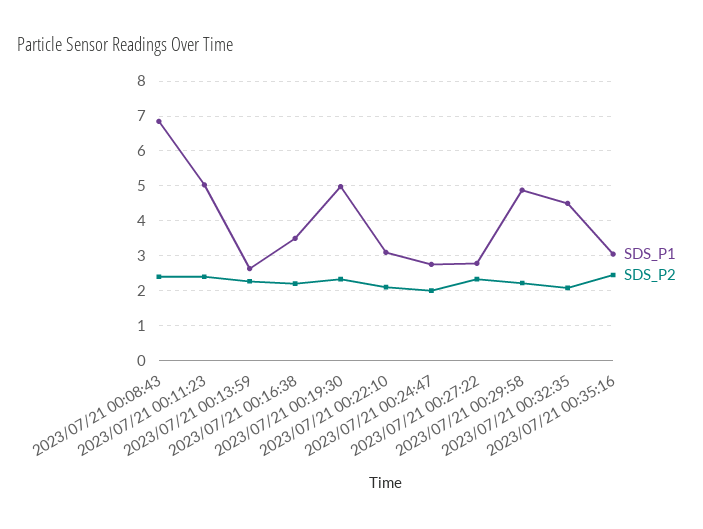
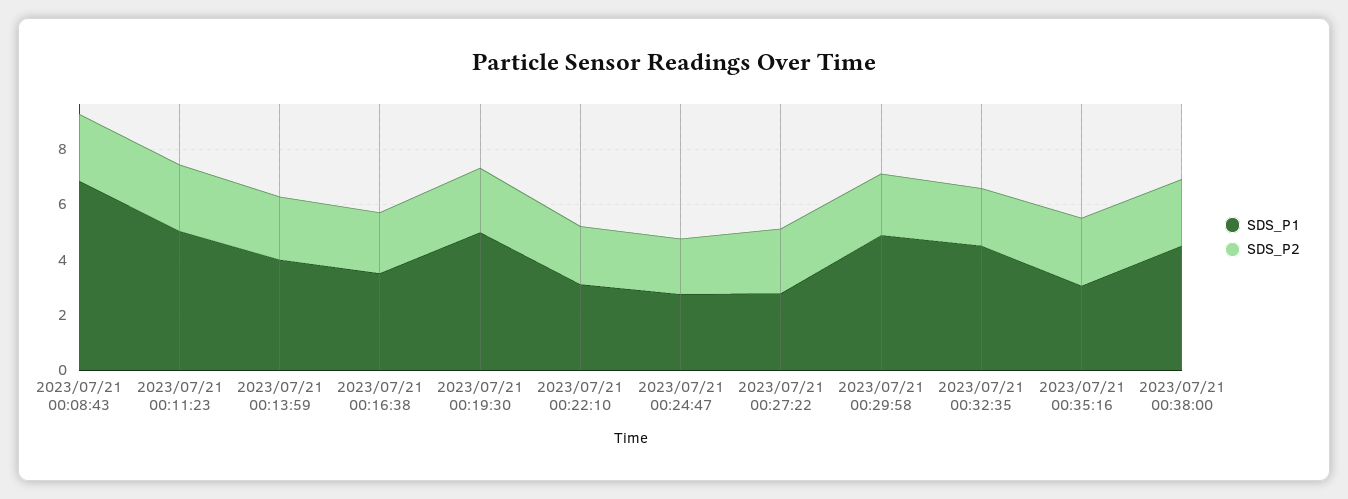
SDS_P1, 2023/07/21 00:13:59: 2.6 -> 4
SDS_P1, 2023/07/21 00:38:00: none -> 4.5
SDS_P2, 2023/07/21 00:38:00: none -> 2.5

